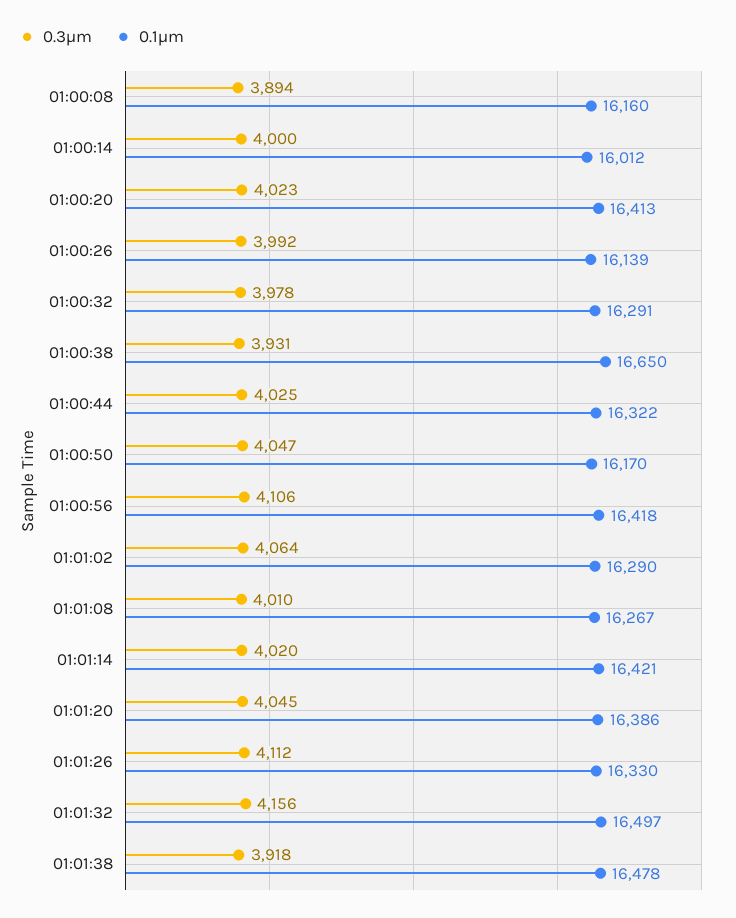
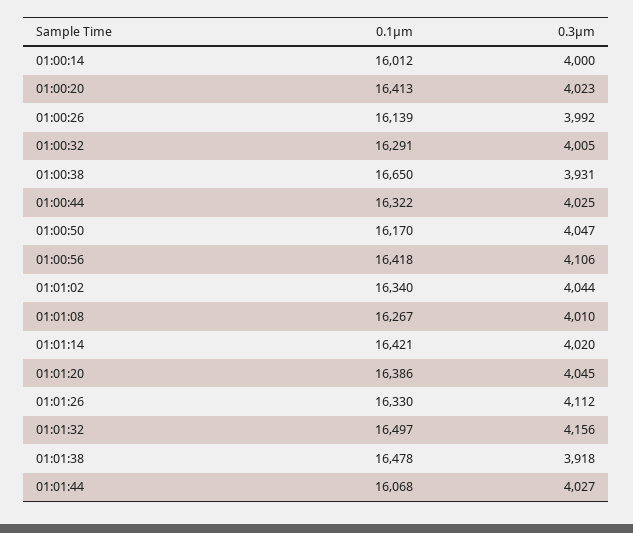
0.3µm, 01:00:08: 3894 -> none
0.1µm, 01:00:08: 16160 -> none
0.3µm, 01:00:32: 3978 -> 4005
0.3µm, 01:01:02: 4064 -> 4044
0.1µm, 01:01:02: 16290 -> 16340
0.1µm, 01:01:44: none -> 16068
0.3µm, 01:01:44: none -> 4027

